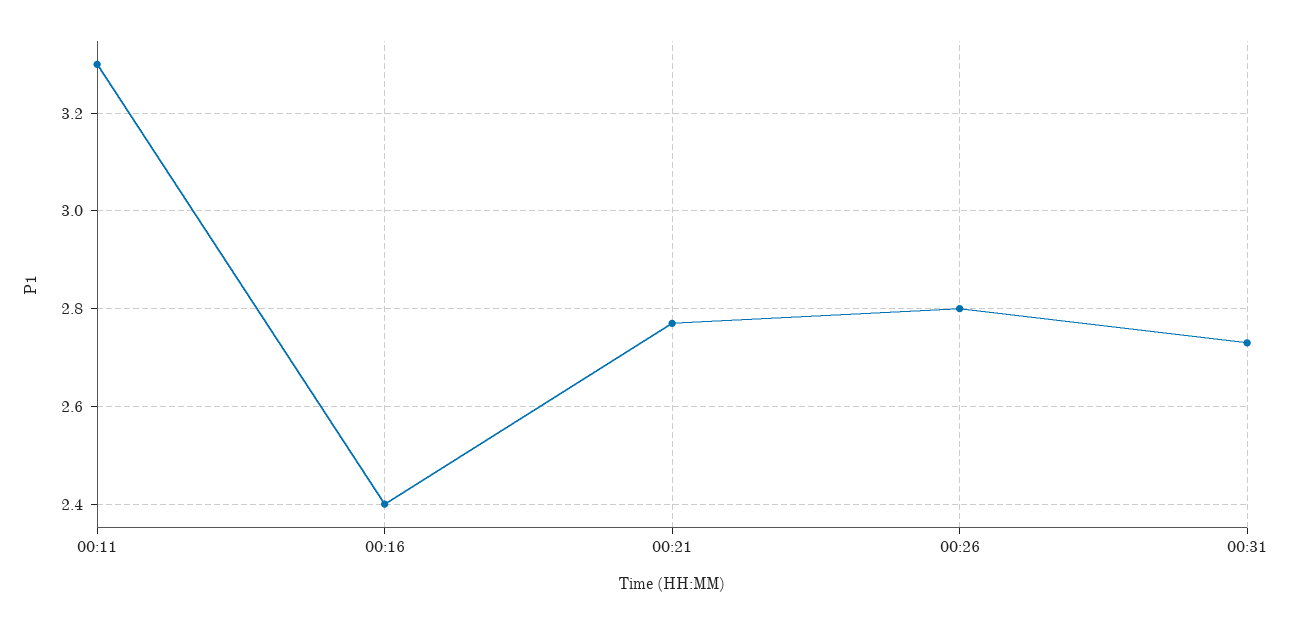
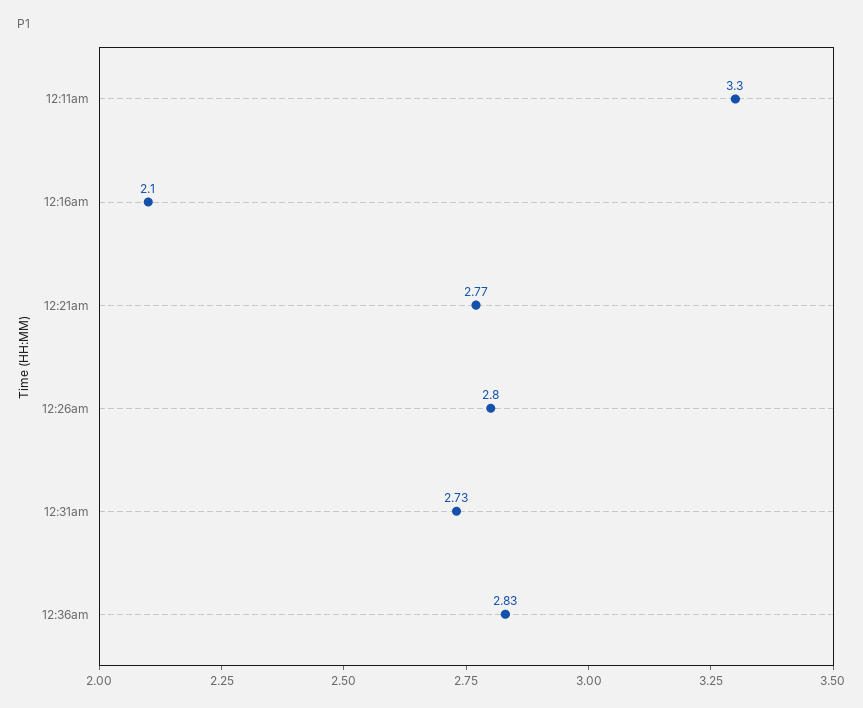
00:16: 2.4 -> 2.1
12:36am: none -> 2.83

